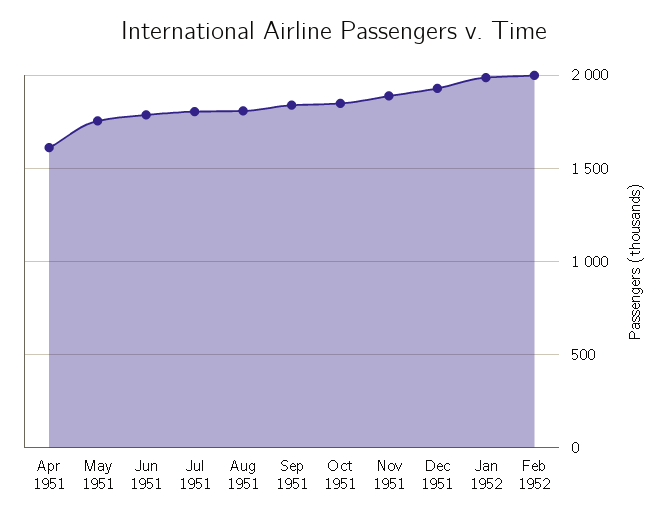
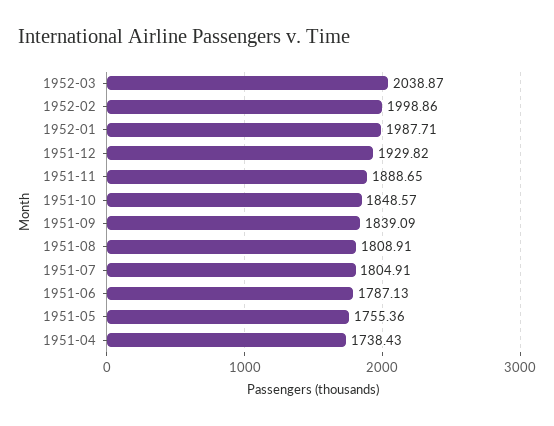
Apr 1951: 1600 -> 1738.43
1952-03: none -> 2038.87

